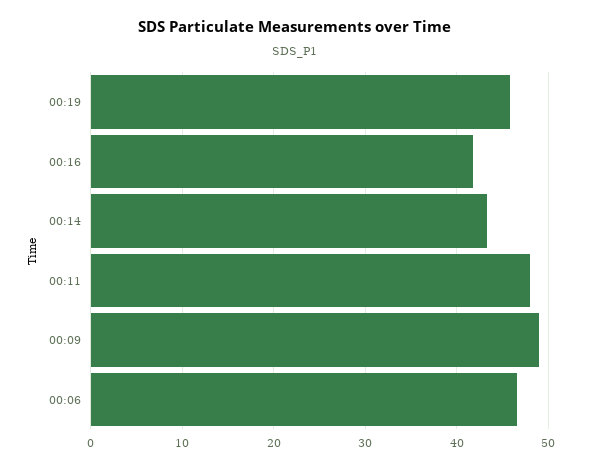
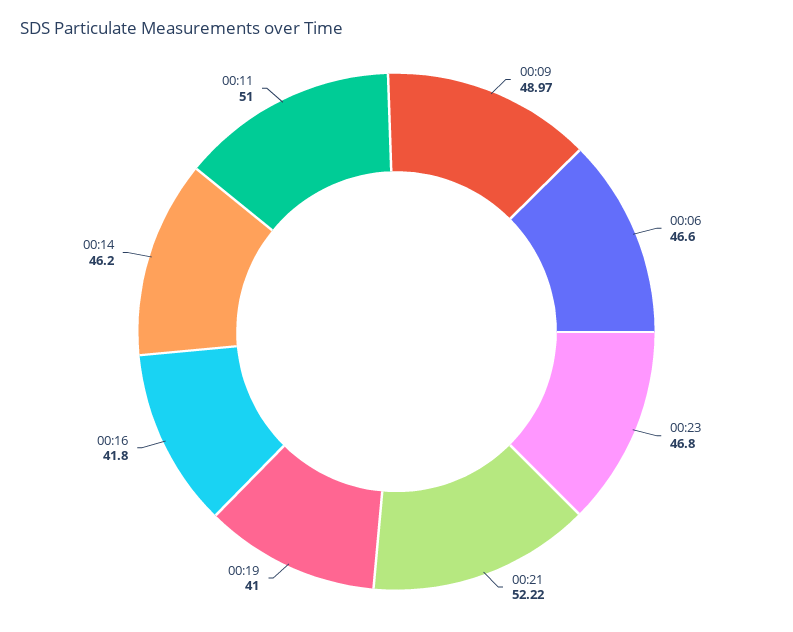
00:19: 46 -> 41
00:14: 43 -> 46.2
00:11: 48 -> 51
00:23: none -> 46.8
00:21: none -> 52.22

